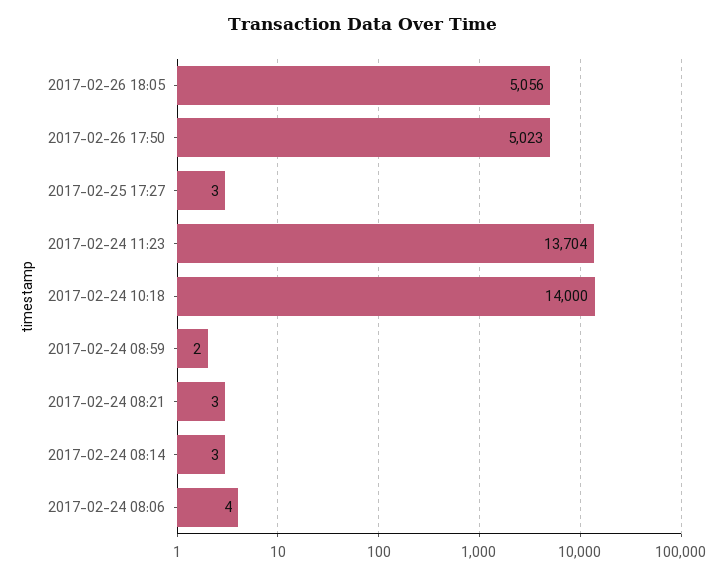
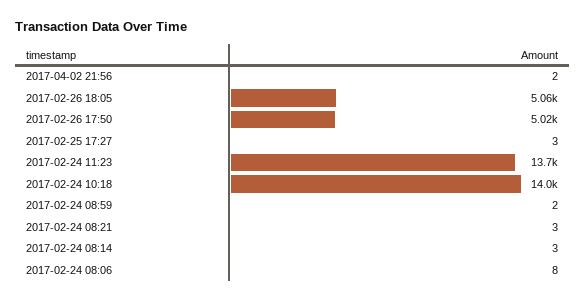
2017-02-24 08:06: 4 -> 8
2017-04-02 21:56: none -> 2

